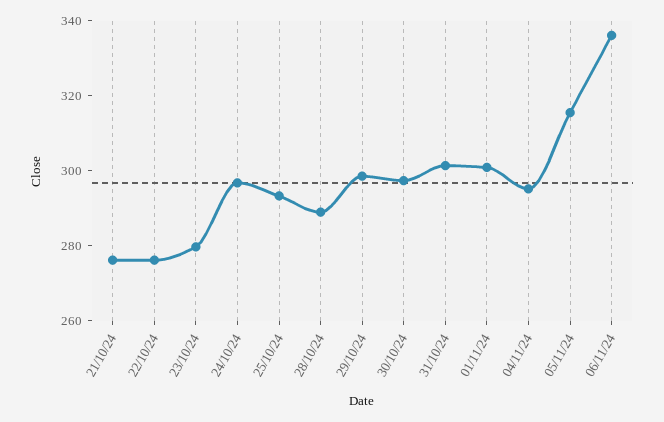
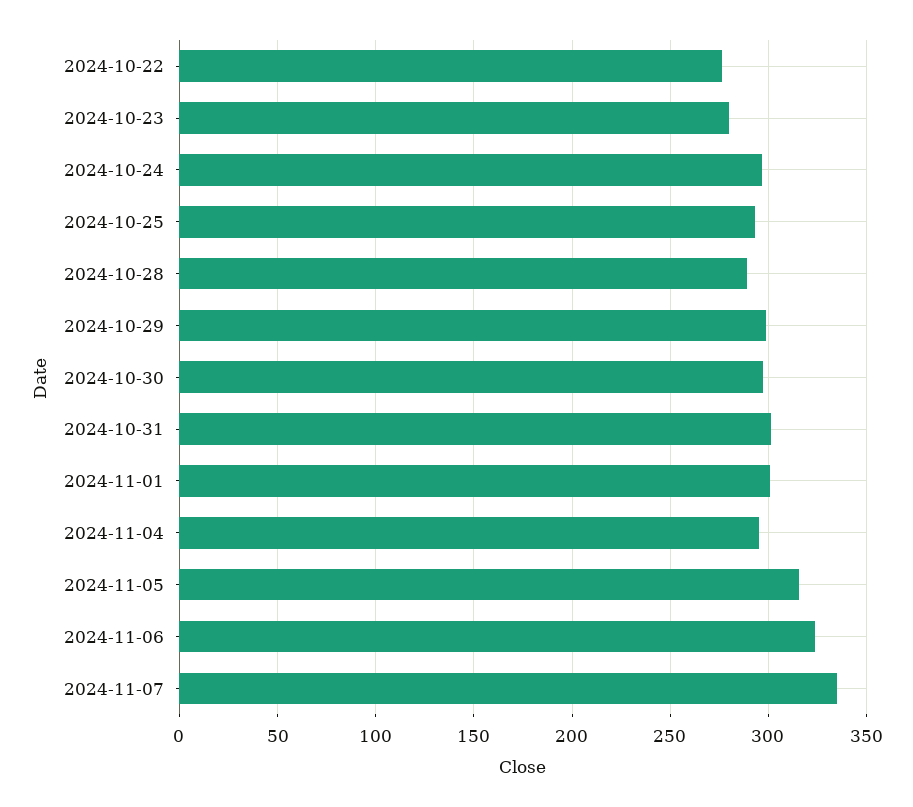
21/10/24: 275 -> none
06/11/24: 335 -> 325
2024-11-07: none -> 335

